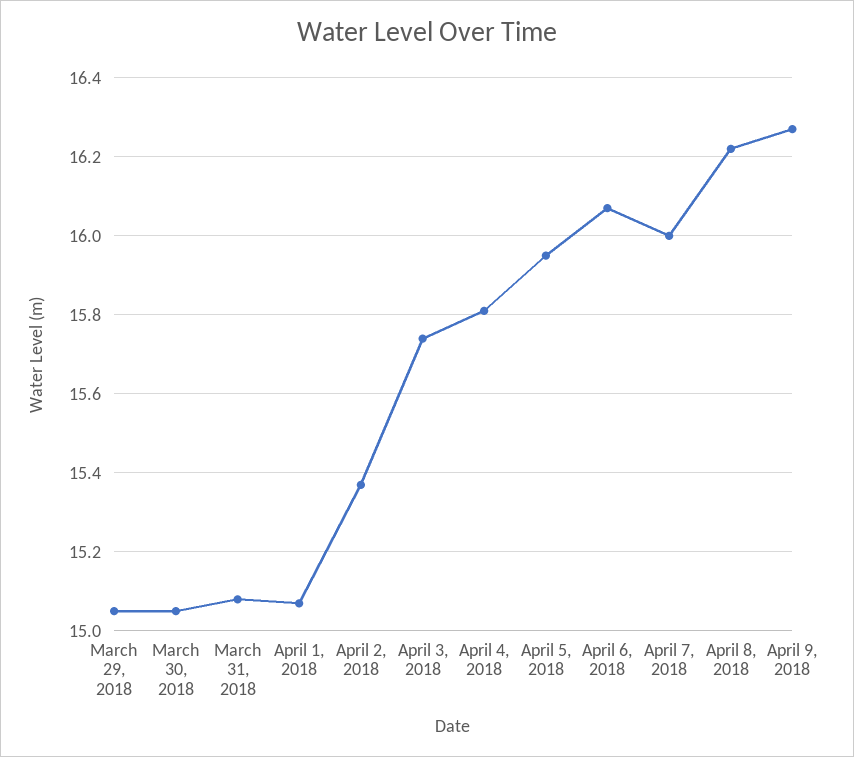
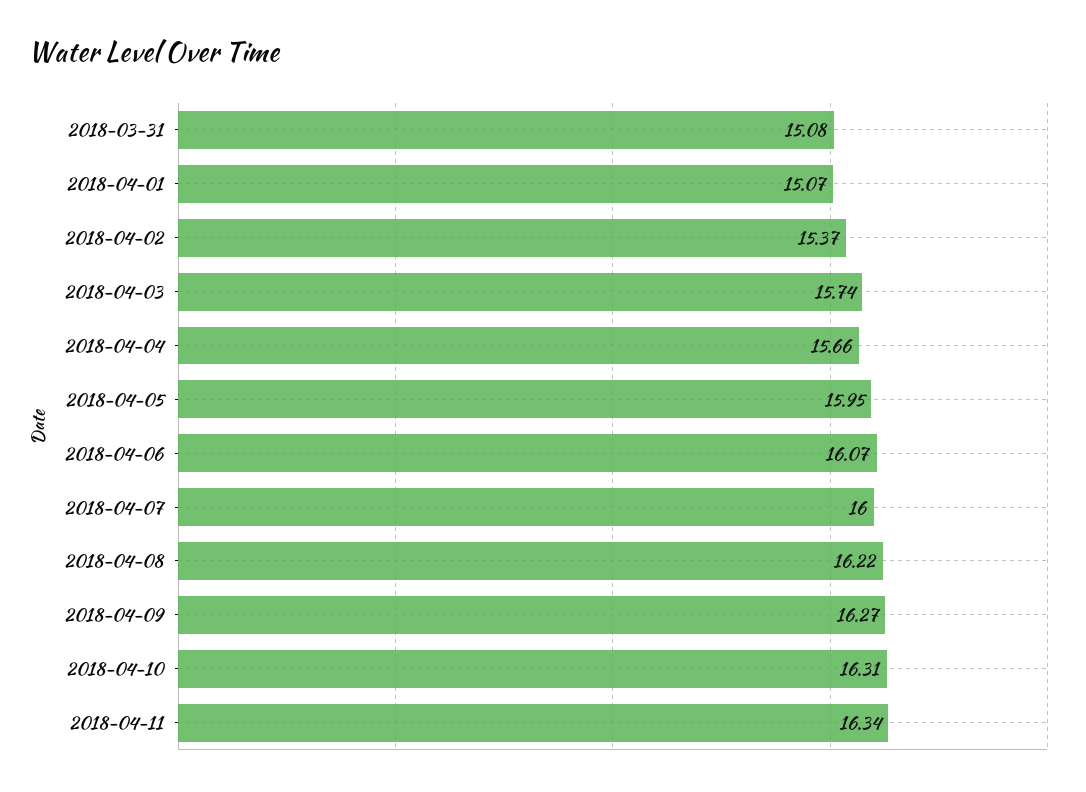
March 29, 2018: 15.05 -> none
March 30, 2018: 15.05 -> none
April 4, 2018: 15.8 -> 15.66
2018-04-10: none -> 16.31
2018-04-11: none -> 16.34

